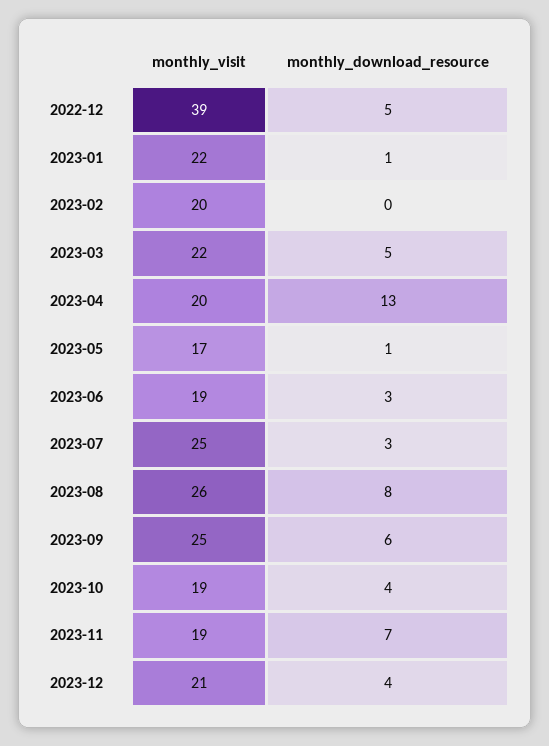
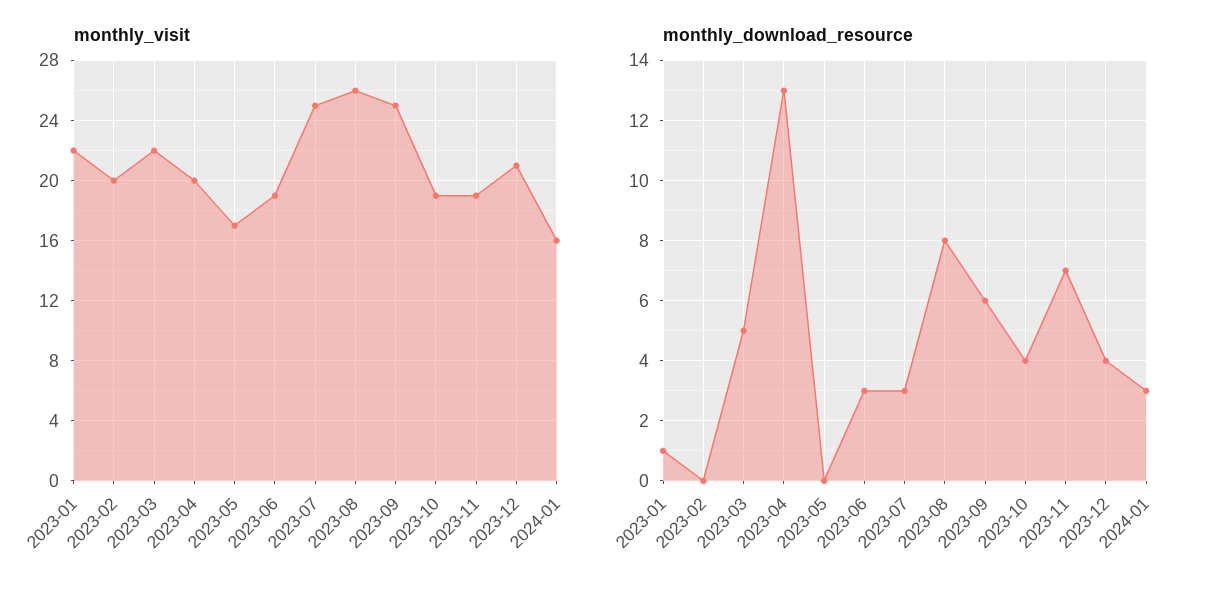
monthly_visit, 2022-12: 39 -> none
monthly_download_resource, 2022-12: 5 -> none
monthly_download_resource, 2023-05: 1 -> 0
monthly_visit, 2024-01: none -> 16
monthly_download_resource, 2024-01: none -> 3

